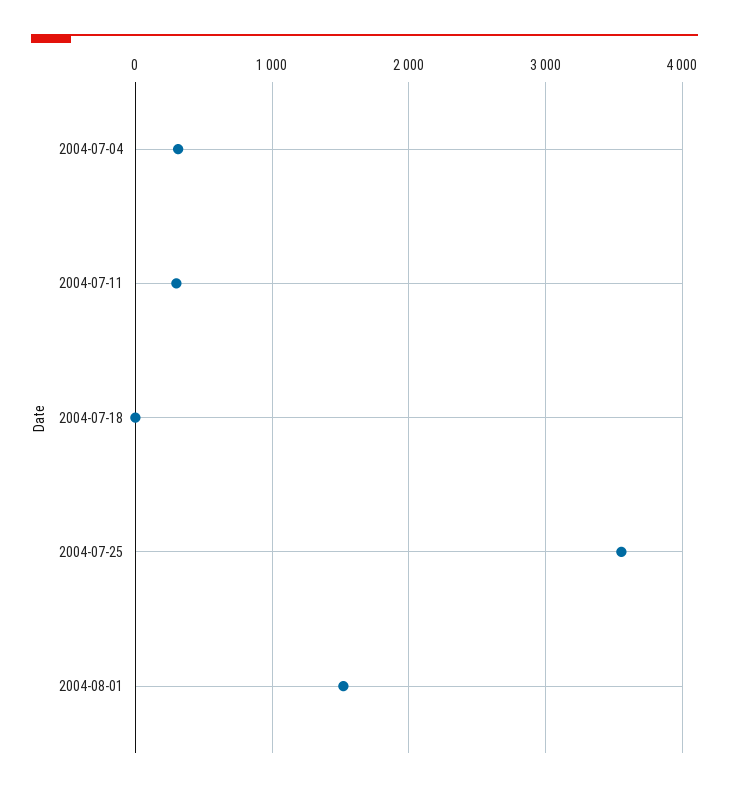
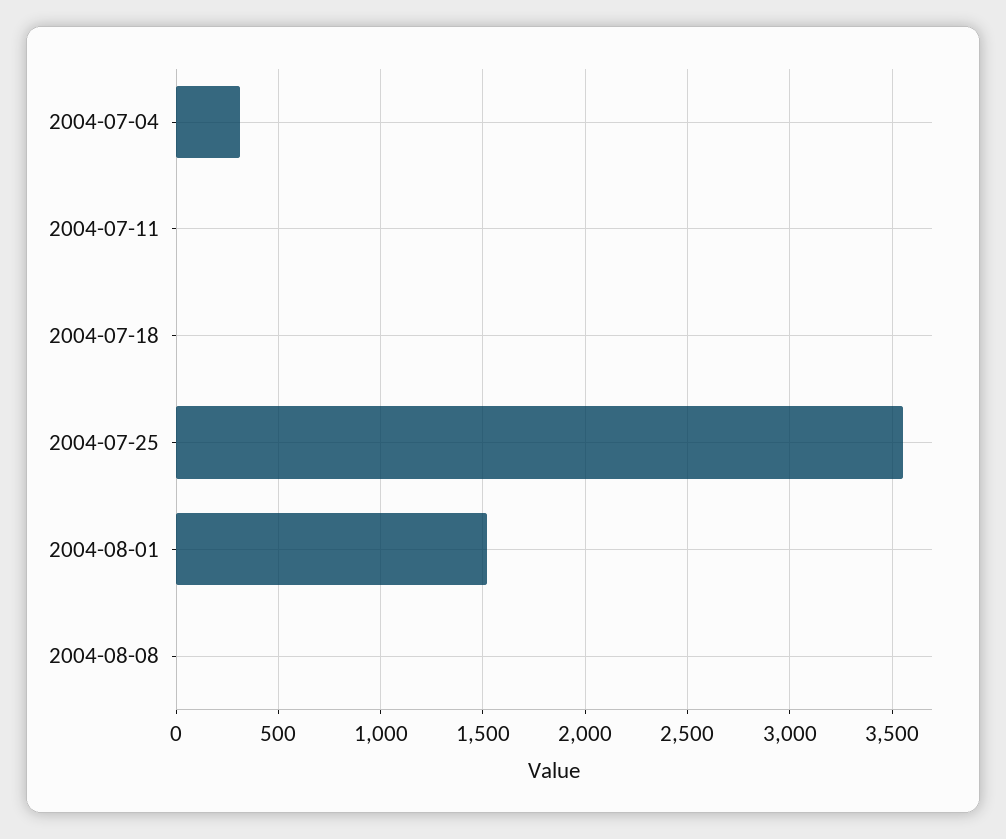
2004-07-11: 300 -> 0
2004-08-08: none -> 0

